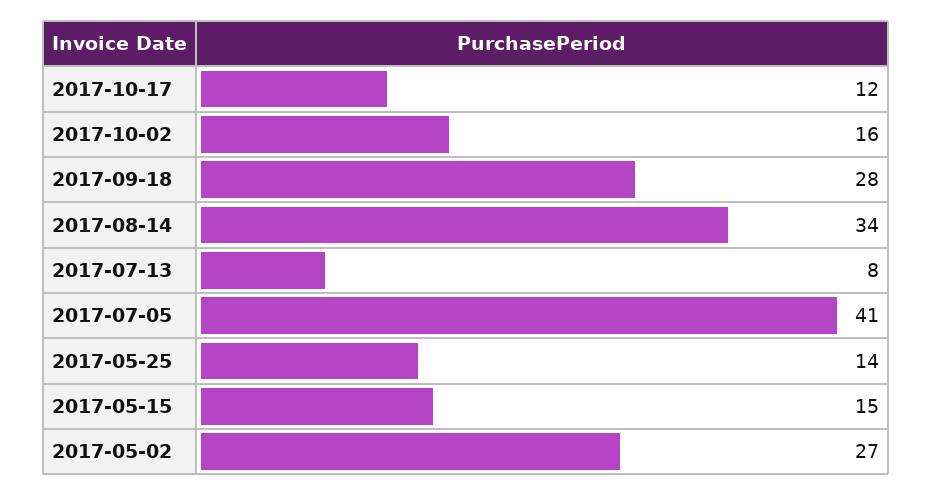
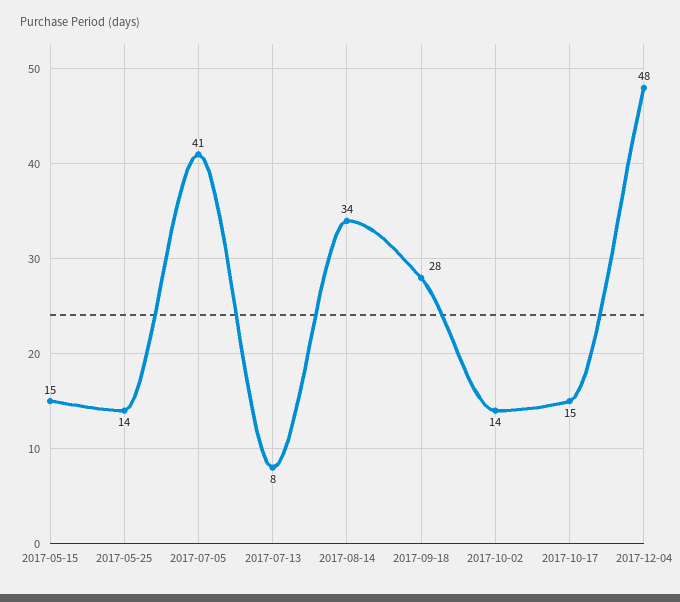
2017-10-17: 12 -> 15
2017-10-02: 16 -> 14
2017-05-02: 27 -> none
2017-12-04: none -> 48

